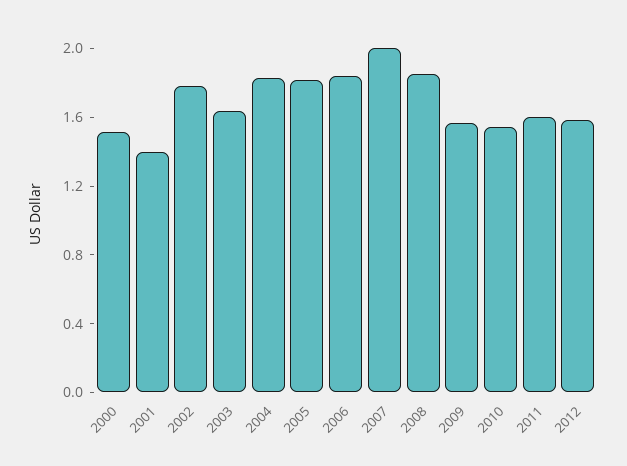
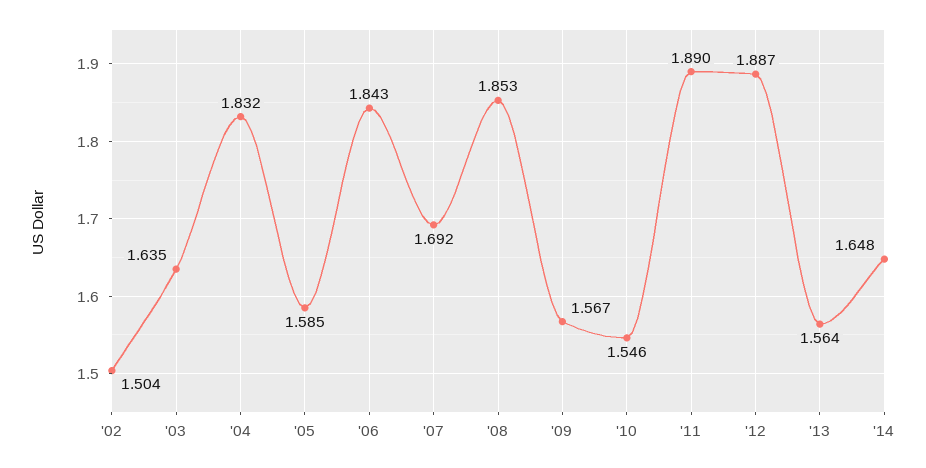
2000: 1.5 -> none
2001: 1.4 -> none
2002: 1.8 -> 1.504
2005: 1.8 -> 1.585
2007: 2 -> 1.692
2011: 1.6 -> 1.89
2012: 1.6 -> 1.887
'13: none -> 1.564
'14: none -> 1.648

